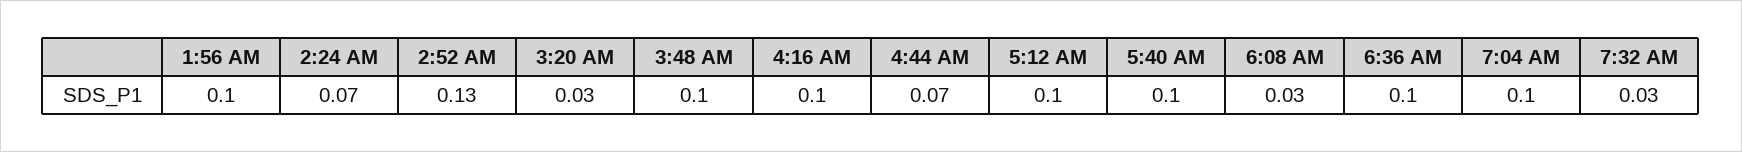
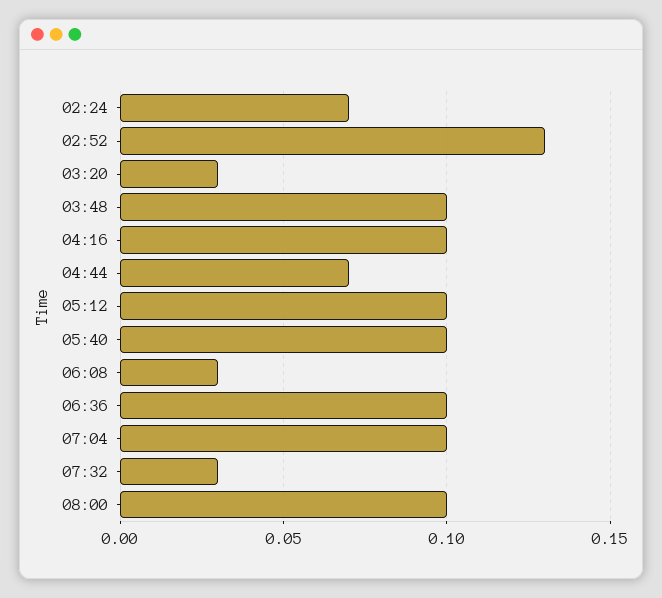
1:56 AM: 0.1 -> none
08:00: none -> 0.1

